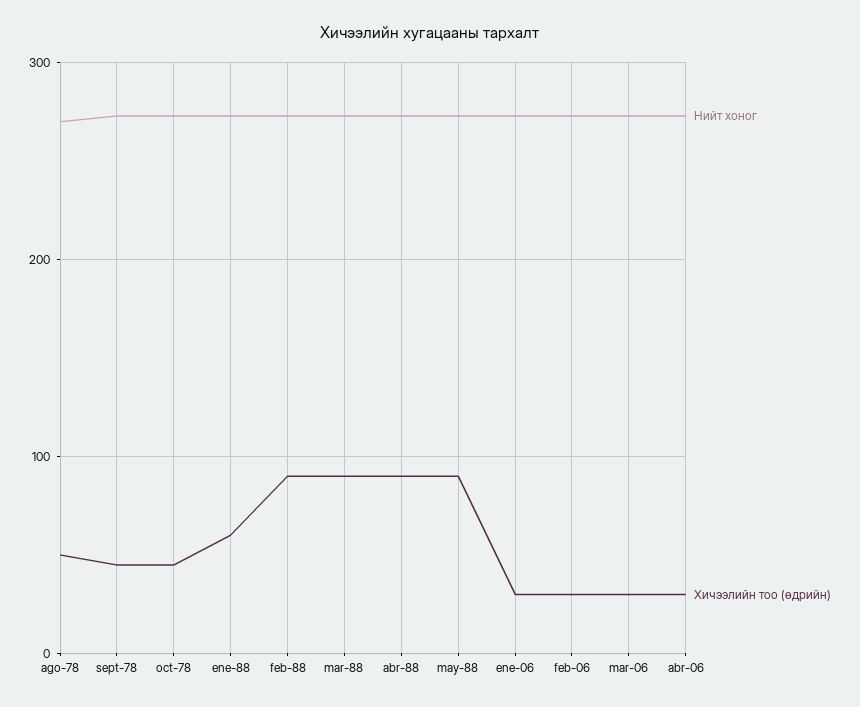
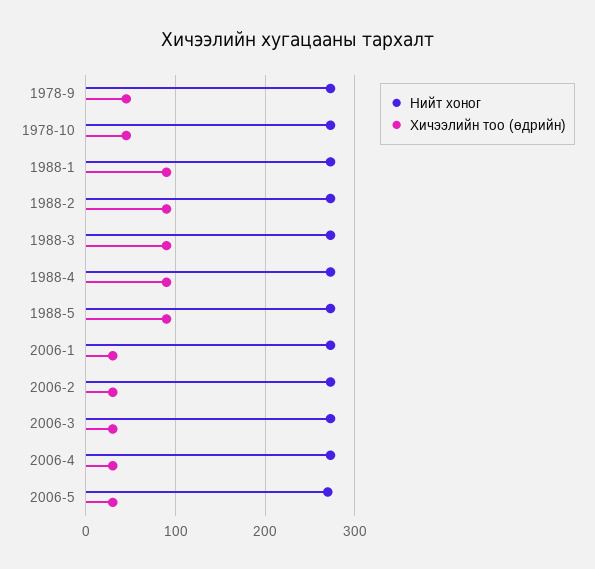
Нийт хоног, ago-78: 270 -> none
Хичээлийн тоо (өдрийн), ago-78: 50 -> none
Хичээлийн тоо (өдрийн), ene-88: 60 -> 90
Нийт хоног, 2006-5: none -> 270
Хичээлийн тоо (өдрийн), 2006-5: none -> 30

